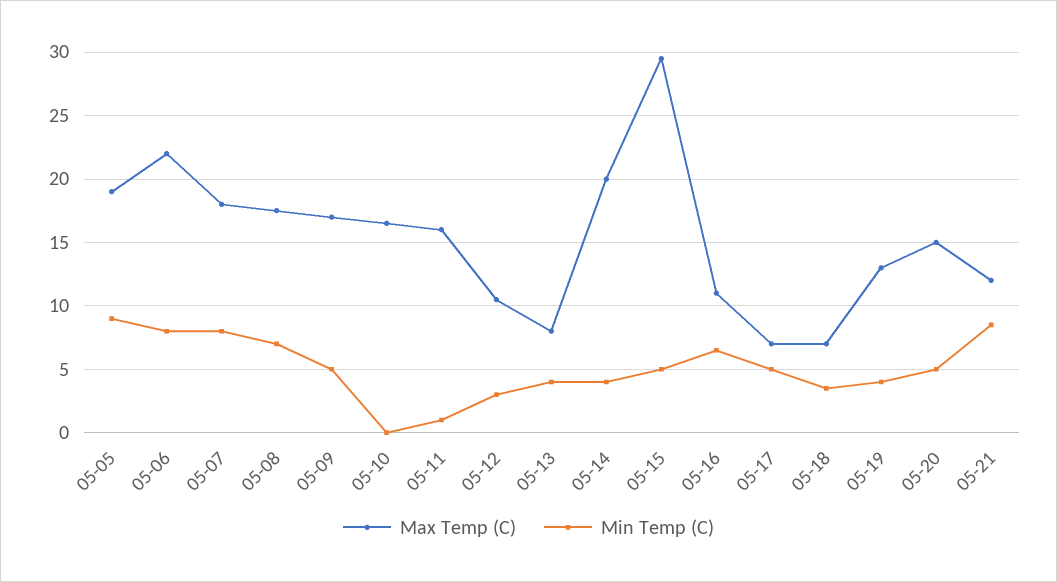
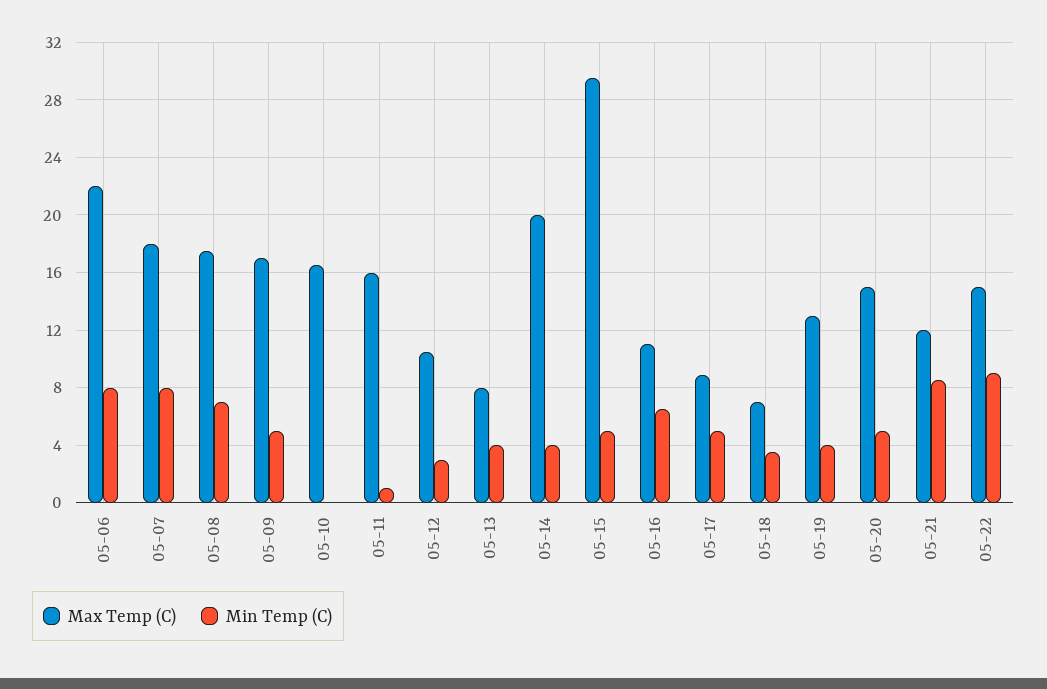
Max Temp (C), 05-05: 19 -> none
Min Temp (C), 05-05: 9 -> none
Max Temp (C), 05-17: 7 -> 9
Max Temp (C), 05-22: none -> 15
Min Temp (C), 05-22: none -> 9

